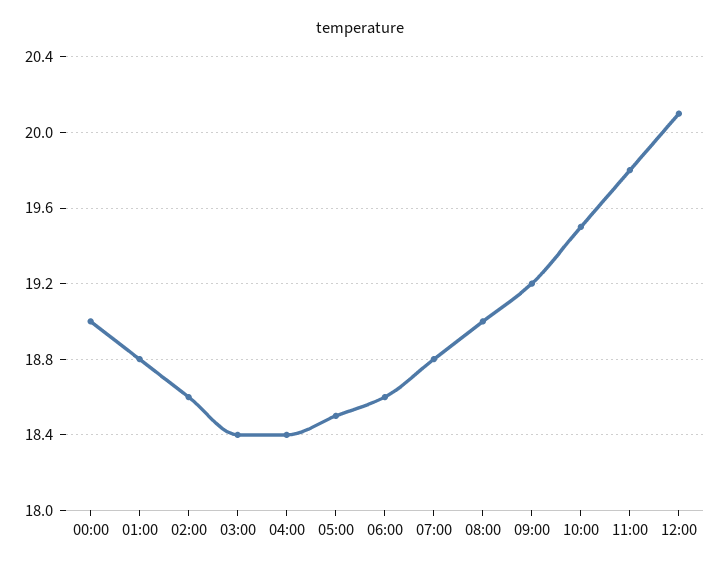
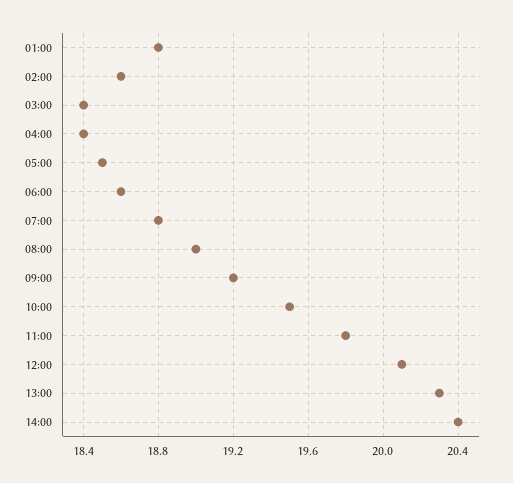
00:00: 19 -> none
13:00: none -> 20.3
14:00: none -> 20.4

